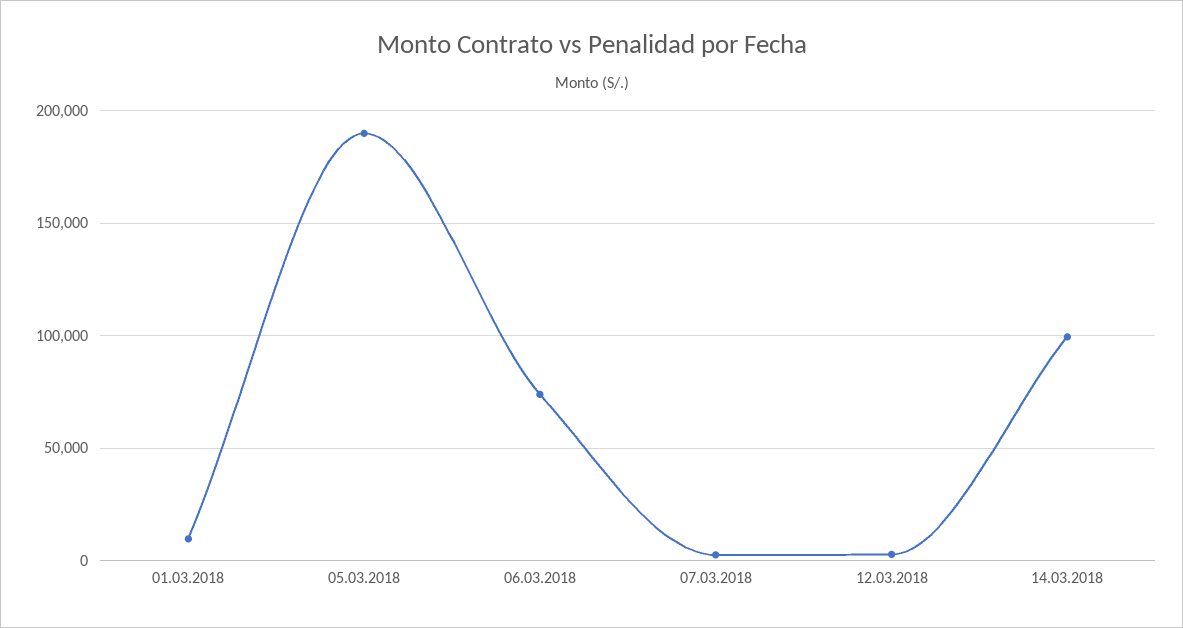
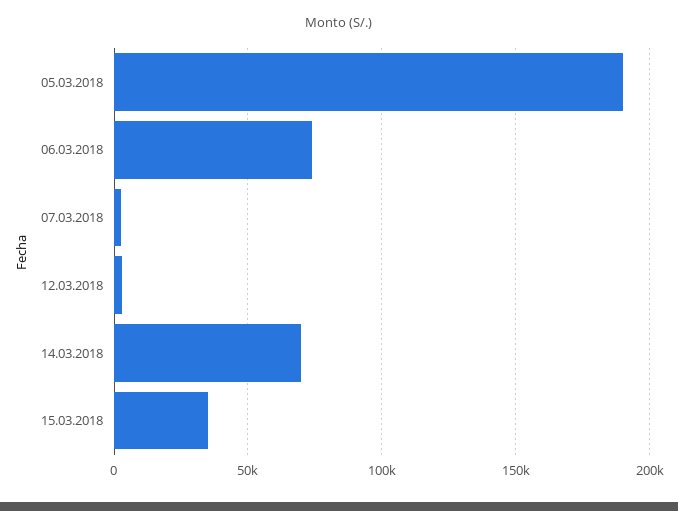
01.03.2018: 10000 -> none
14.03.2018: 100000 -> 70000
15.03.2018: none -> 35000

